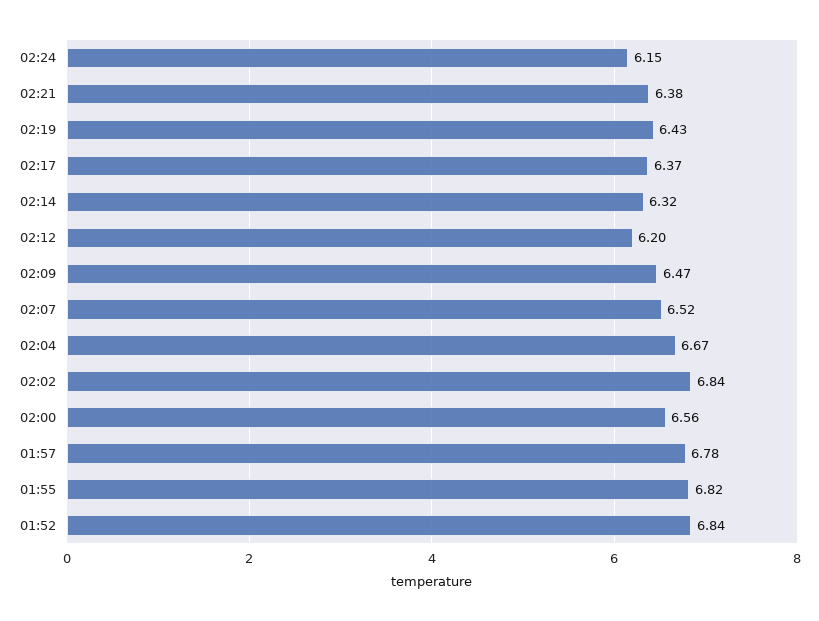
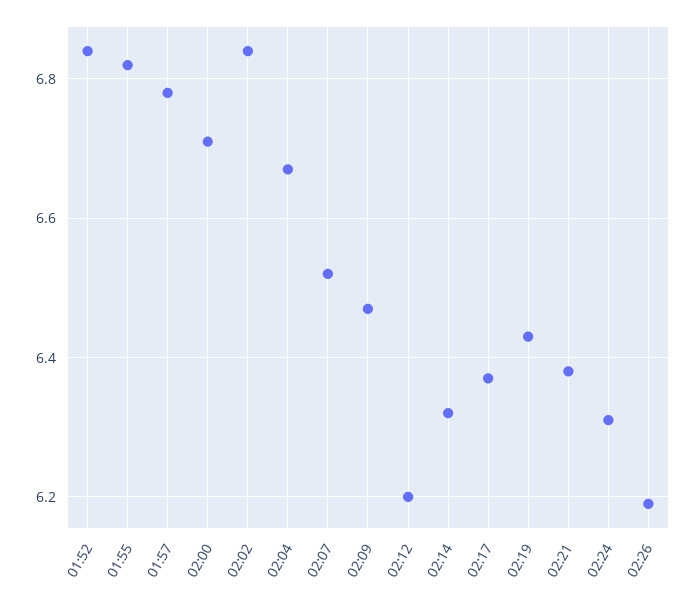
02:24: 6.15 -> 6.3
02:00: 6.56 -> 6.7
02:26: none -> 6.2

